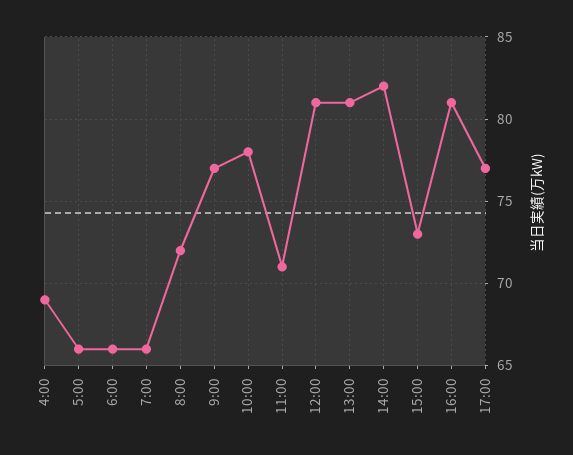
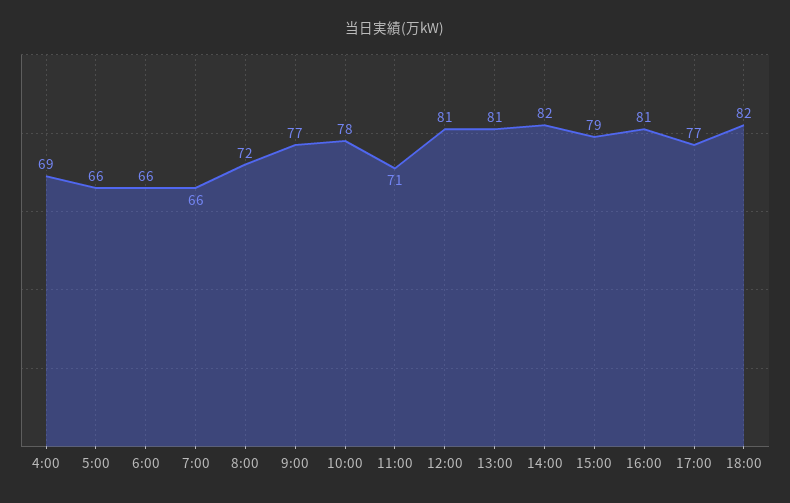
15:00: 73 -> 79
18:00: none -> 82

